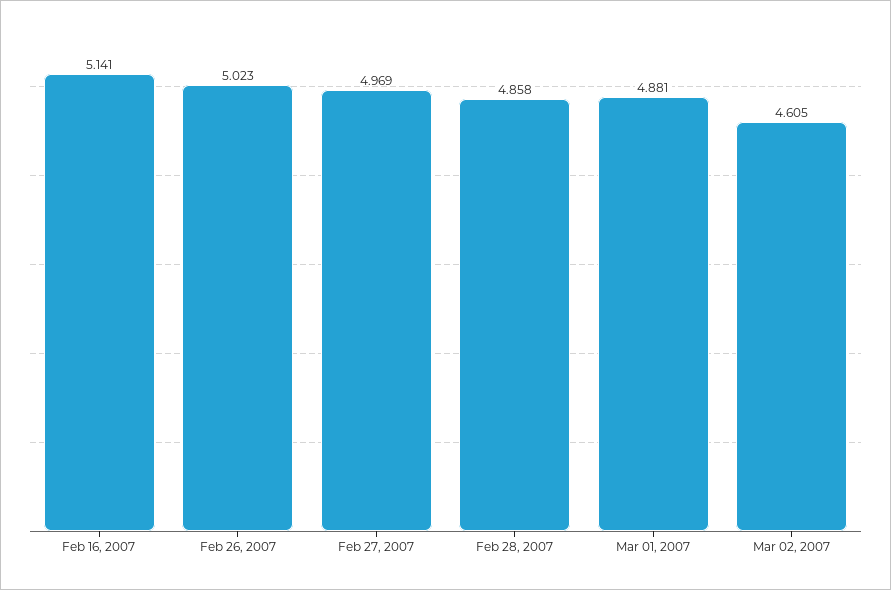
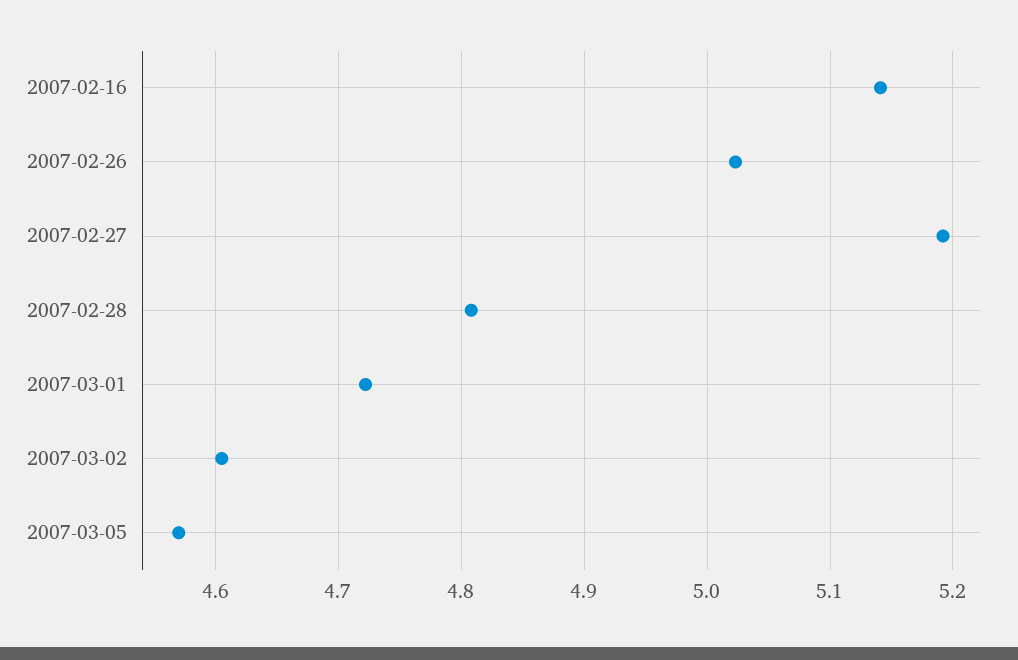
Feb 27, 2007: 4.969 -> 5.19
Feb 28, 2007: 4.858 -> 4.81
Mar 01, 2007: 4.881 -> 4.72
2007-03-05: none -> 4.57

